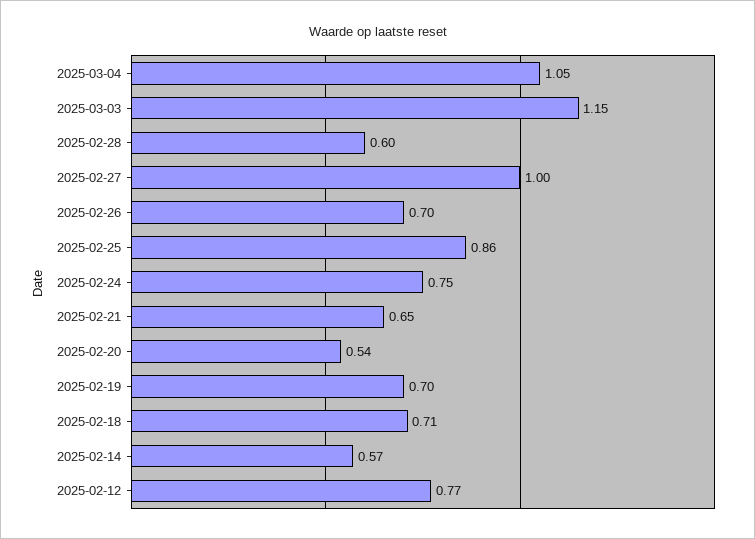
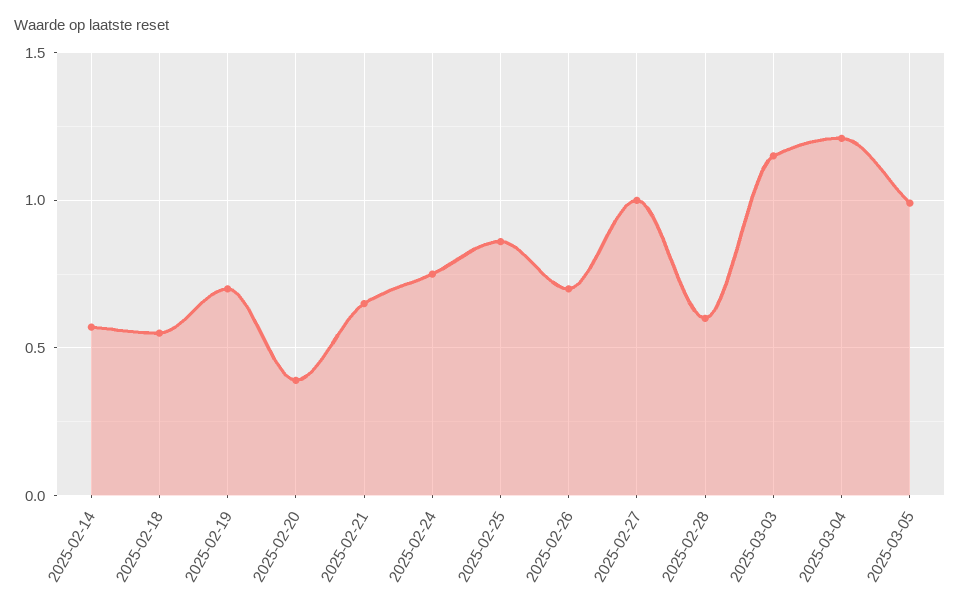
2025-03-04: 1.05 -> 1.2
2025-02-20: 0.54 -> 0.4
2025-02-18: 0.71 -> 0.55
2025-02-12: 0.77 -> none
2025-03-05: none -> 1

